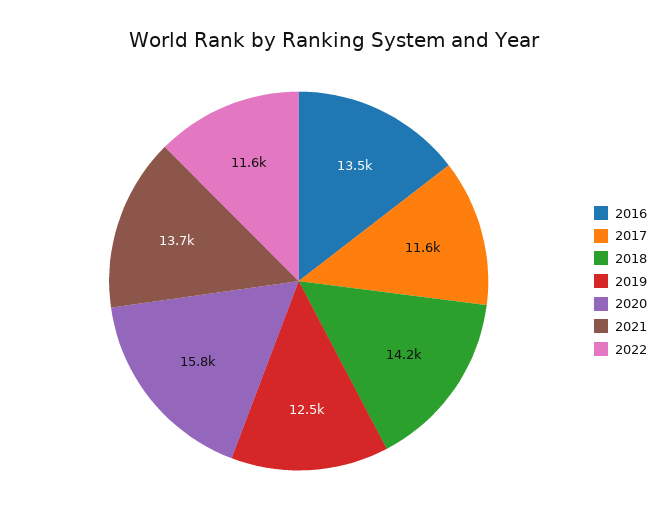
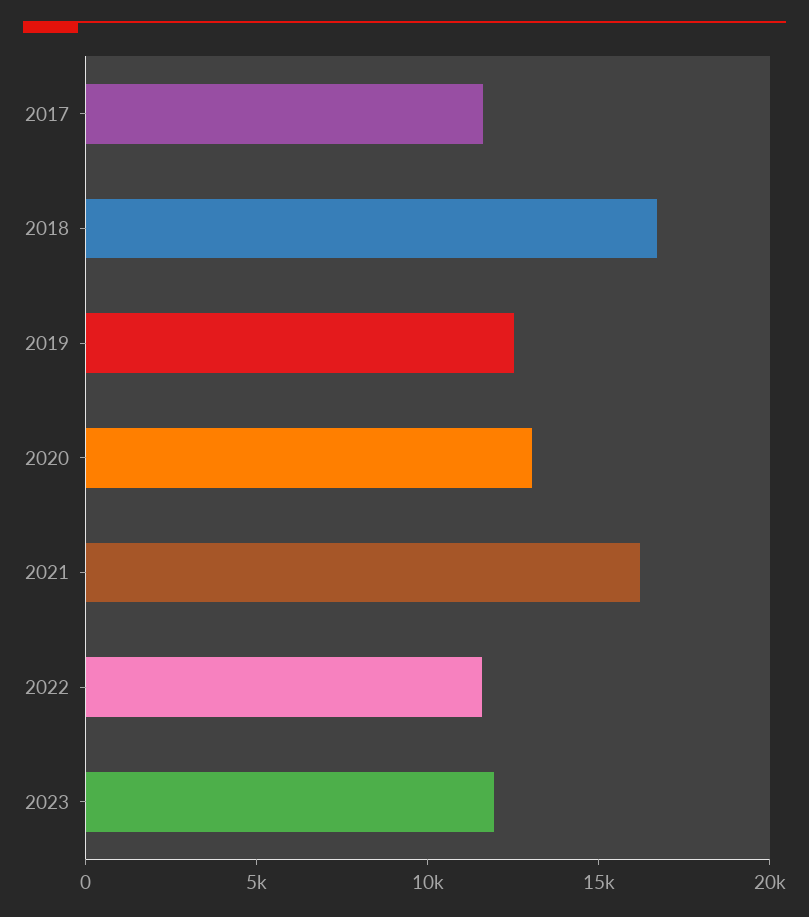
2016: 13500 -> none
2018: 14200 -> 17000
2020: 15800 -> 13000
2021: 13700 -> 16000
2023: none -> 12000

